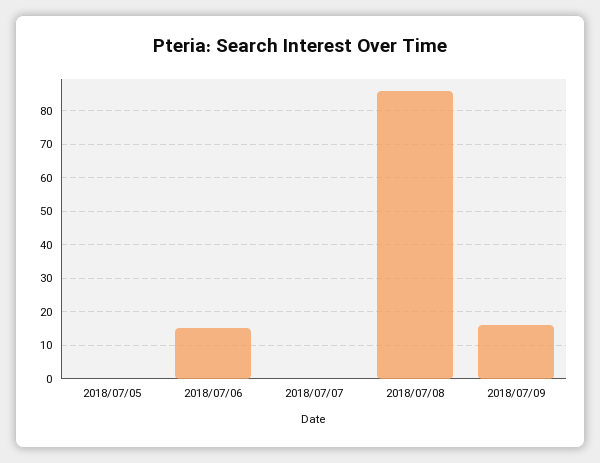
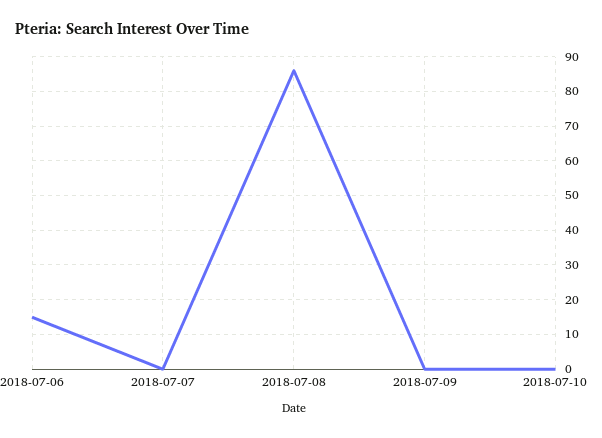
2018/07/05: 0 -> none
2018/07/09: 15 -> 0
2018-07-10: none -> 0

